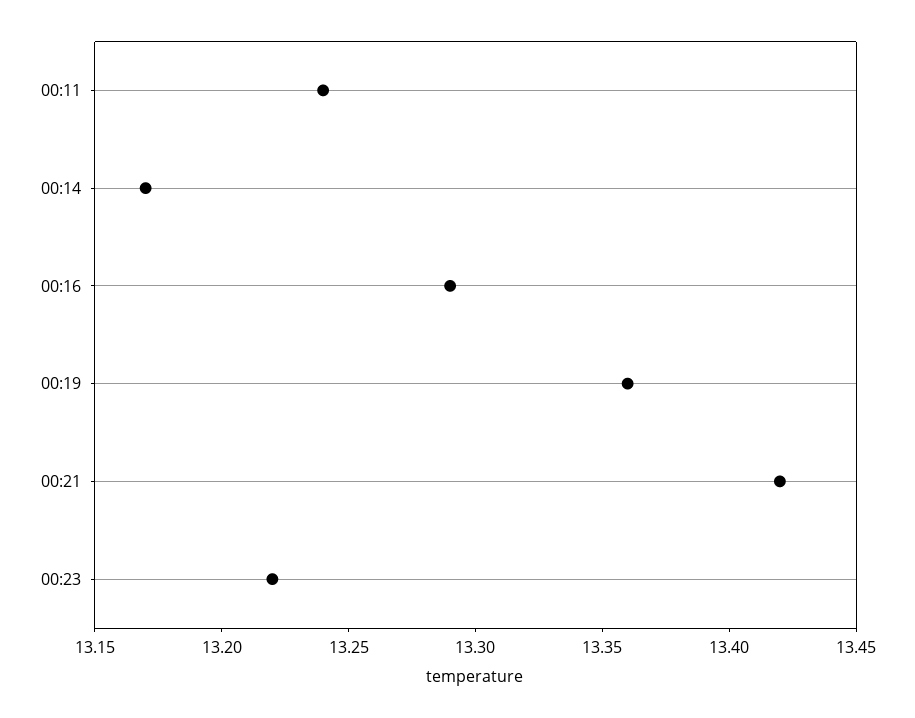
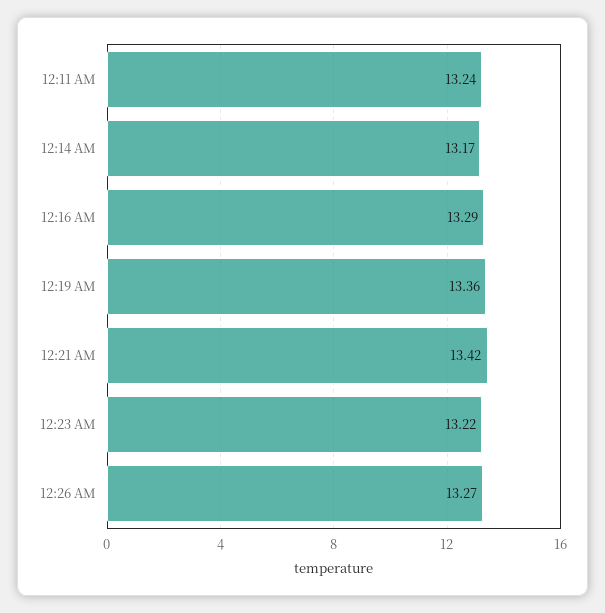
12:26 AM: none -> 13.27

